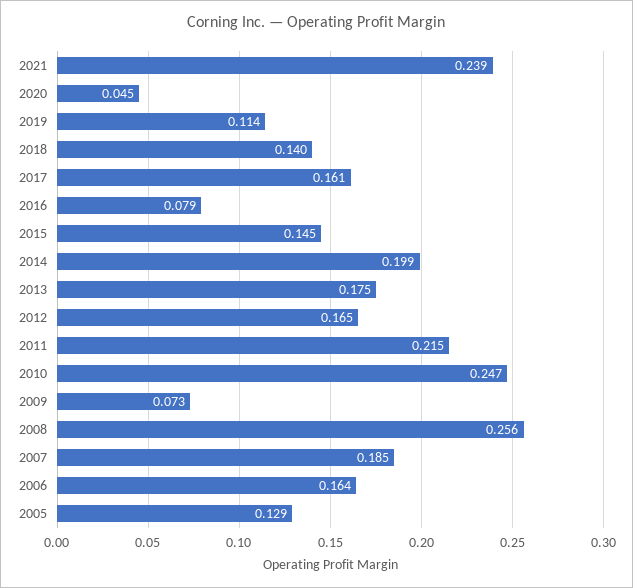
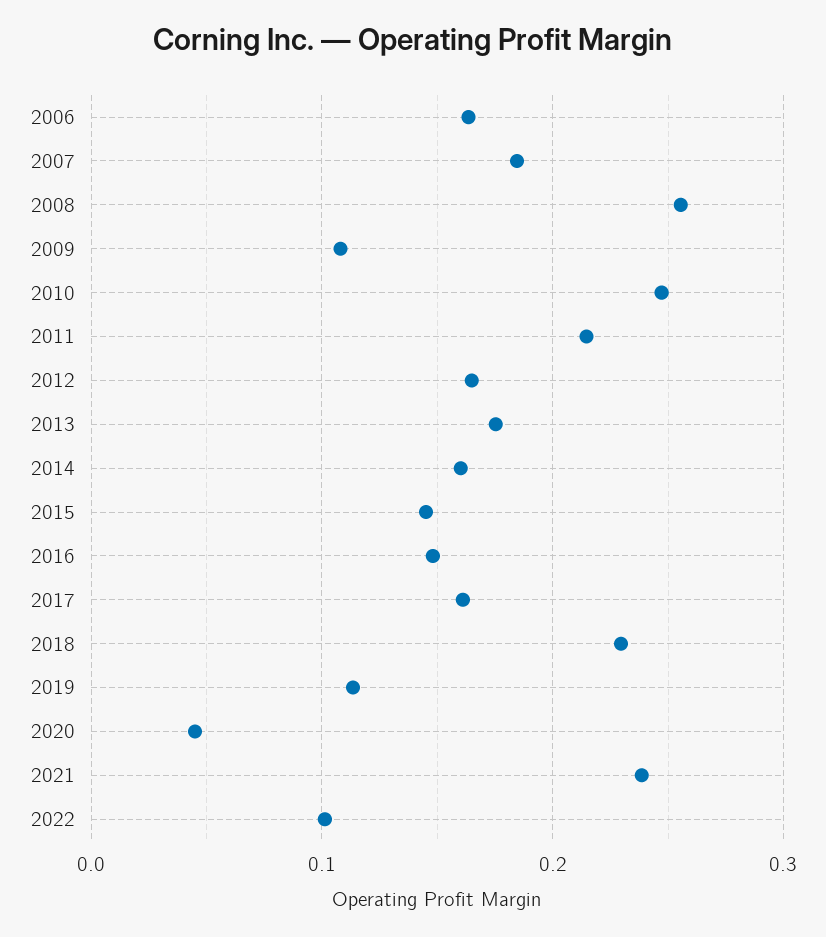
2018: 0.14 -> 0.23
2016: 0.079 -> 0.15
2014: 0.199 -> 0.16
2009: 0.073 -> 0.11
2005: 0.129 -> none
2022: none -> 0.1

